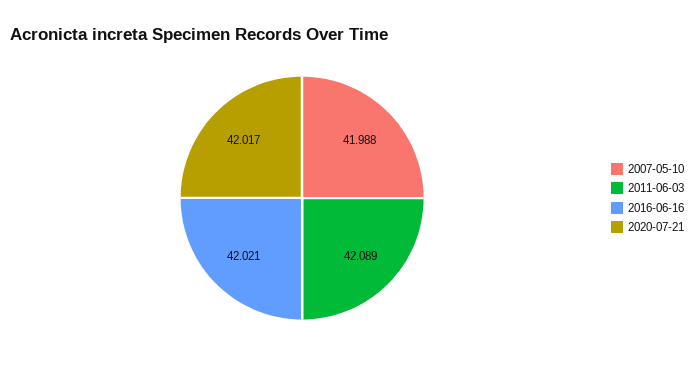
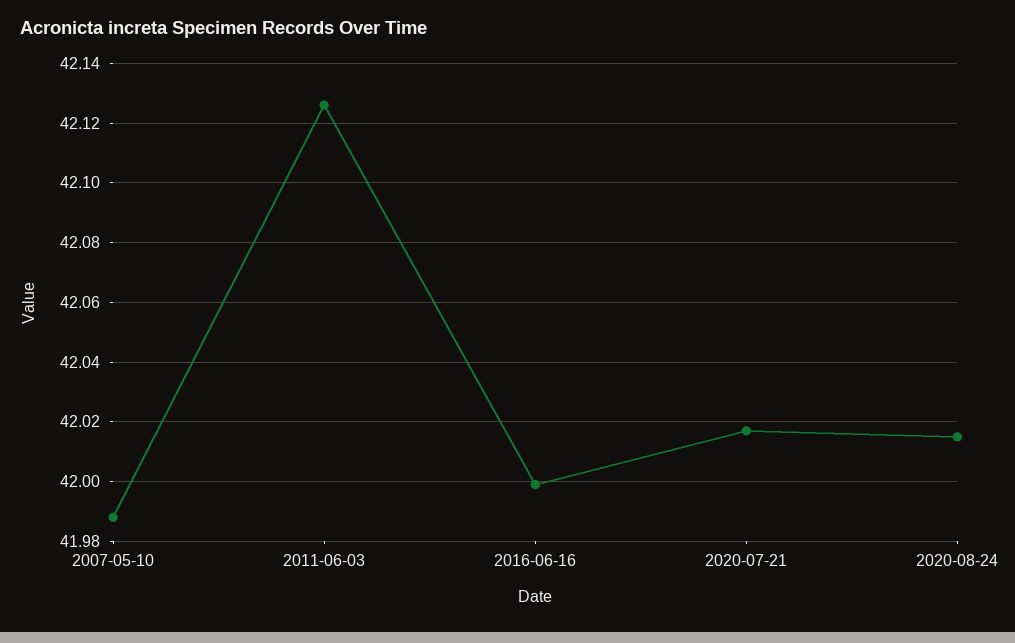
2011-06-03: 42.089 -> 42.125
2016-06-16: 42.021 -> 42
2020-08-24: none -> 42.015

